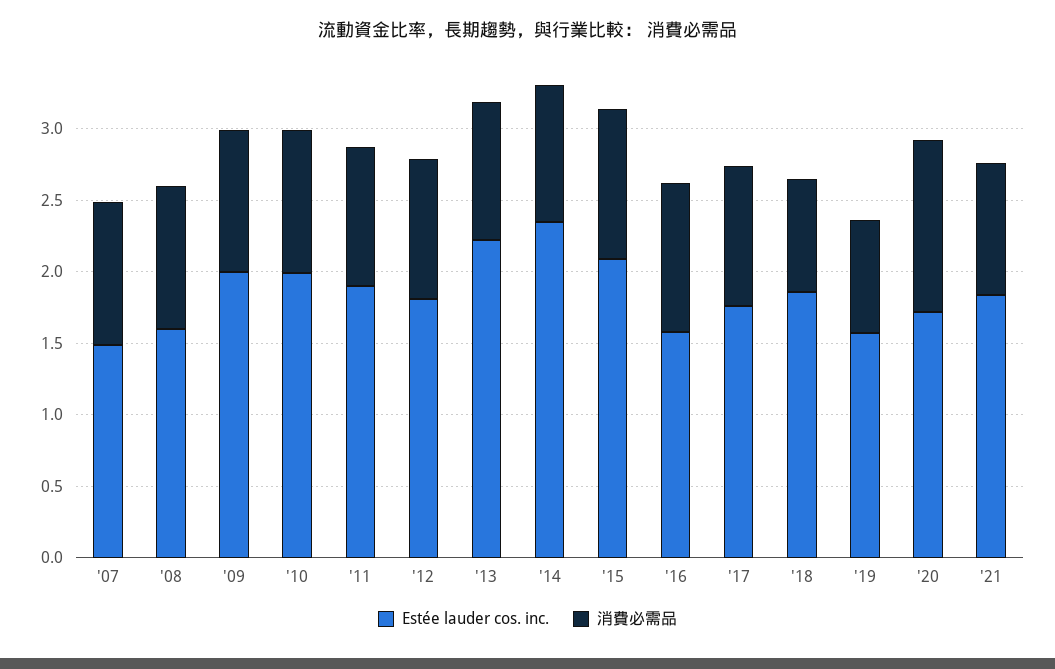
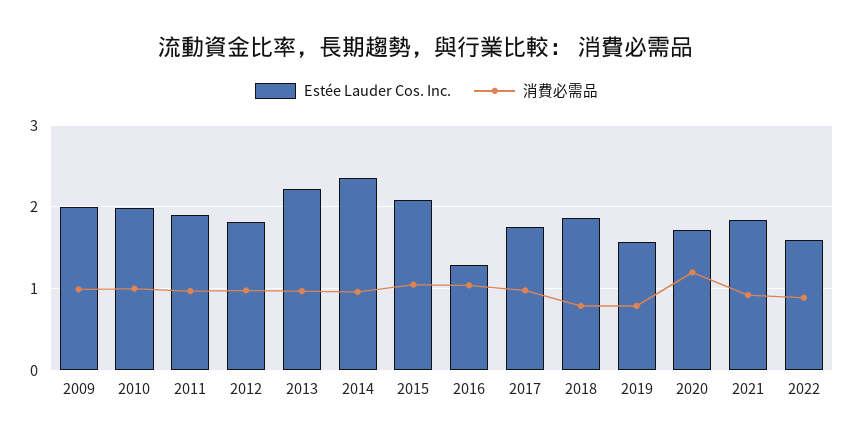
Estée lauder cos. inc., '07: 1.5 -> none
消費必需品, '07: 1 -> none
Estée lauder cos. inc., '08: 1.6 -> none
消費必需品, '08: 1 -> none
Estée lauder cos. inc., '16: 1.6 -> 1.3
Estée lauder cos. inc., 2022: none -> 1.6
消費必需品, 2022: none -> 0.9

